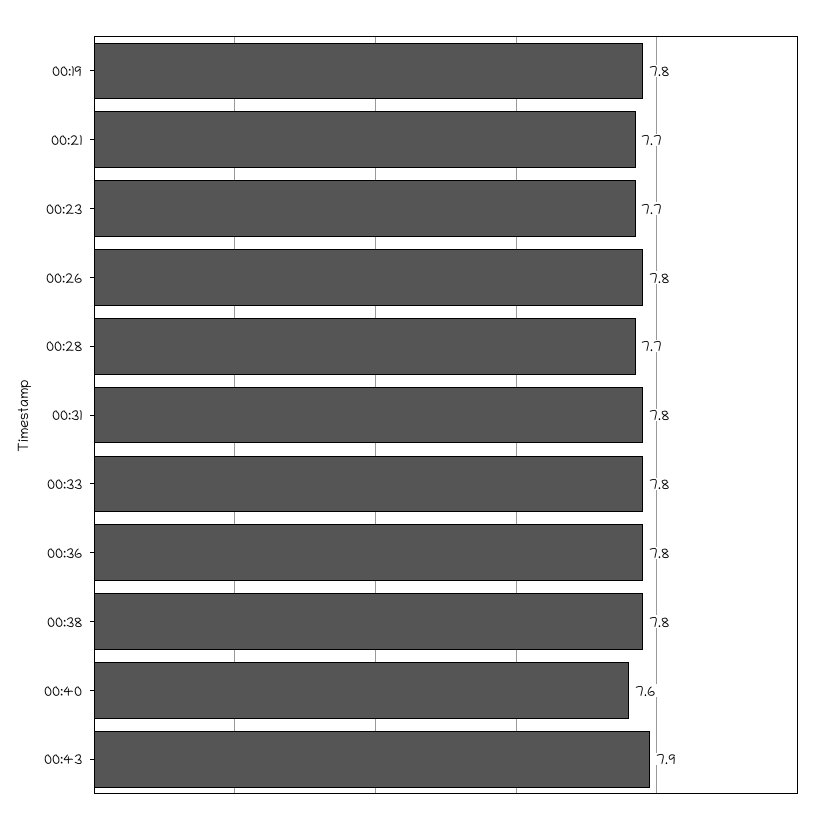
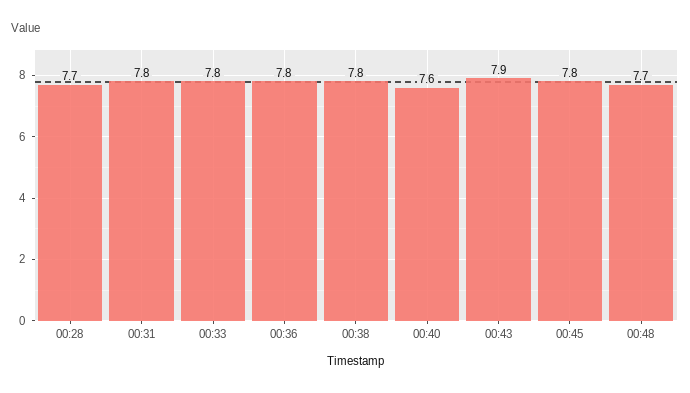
00:19: 7.8 -> none
00:21: 7.7 -> none
00:23: 7.7 -> none
00:26: 7.8 -> none
00:45: none -> 7.8
00:48: none -> 7.7

